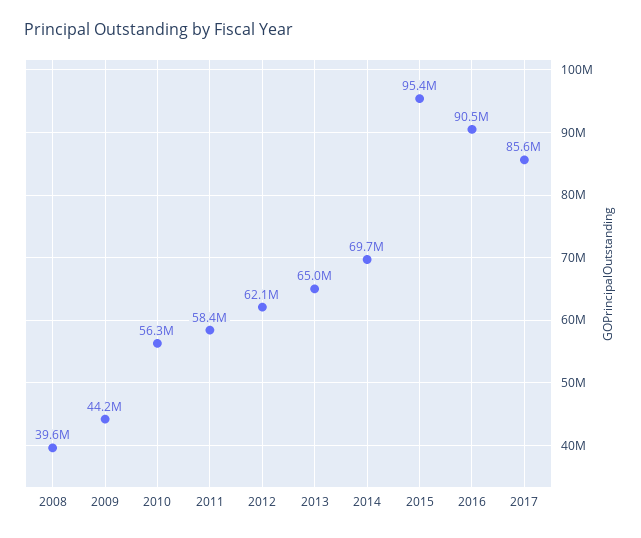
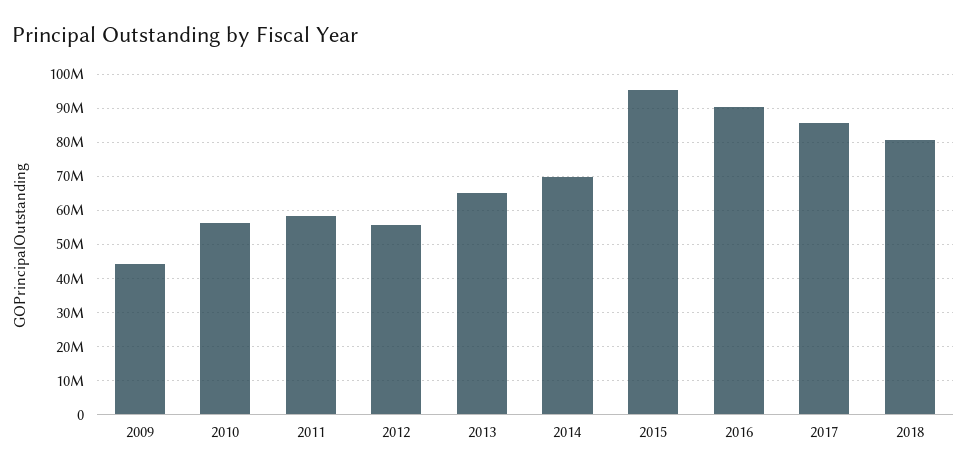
2008: 39600000 -> none
2012: 62100000 -> 56000000
2018: none -> 80000000

